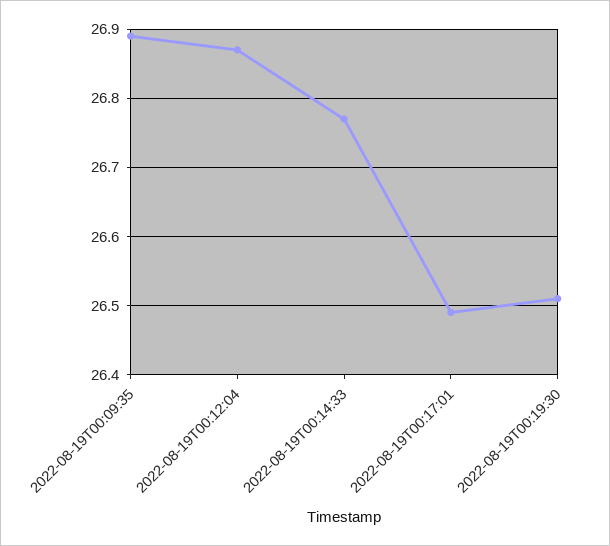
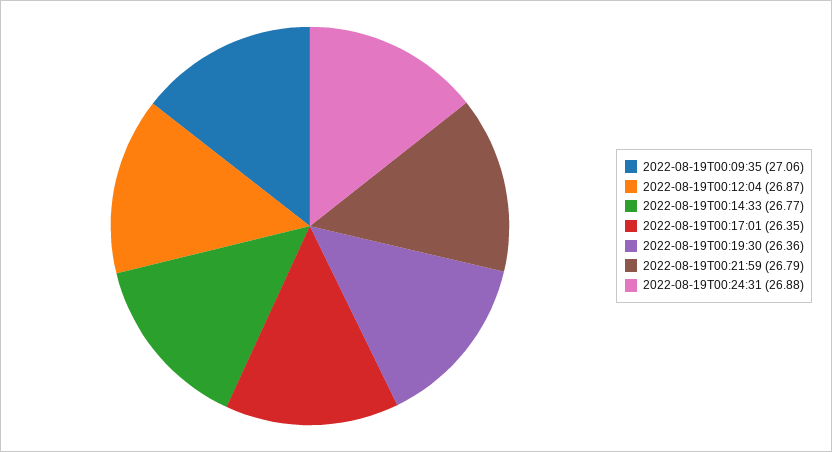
2022-08-19T00:09:35: 26.89 -> 27.06
2022-08-19T00:17:01: 26.49 -> 26.35
2022-08-19T00:19:30: 26.51 -> 26.36
2022-08-19T00:21:59: none -> 26.79
2022-08-19T00:24:31: none -> 26.88

